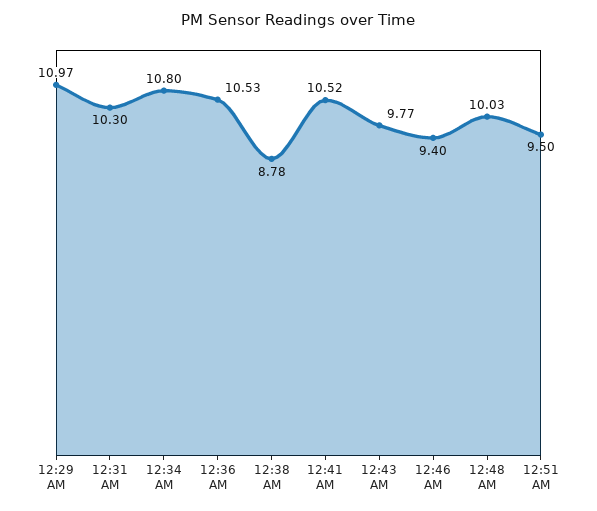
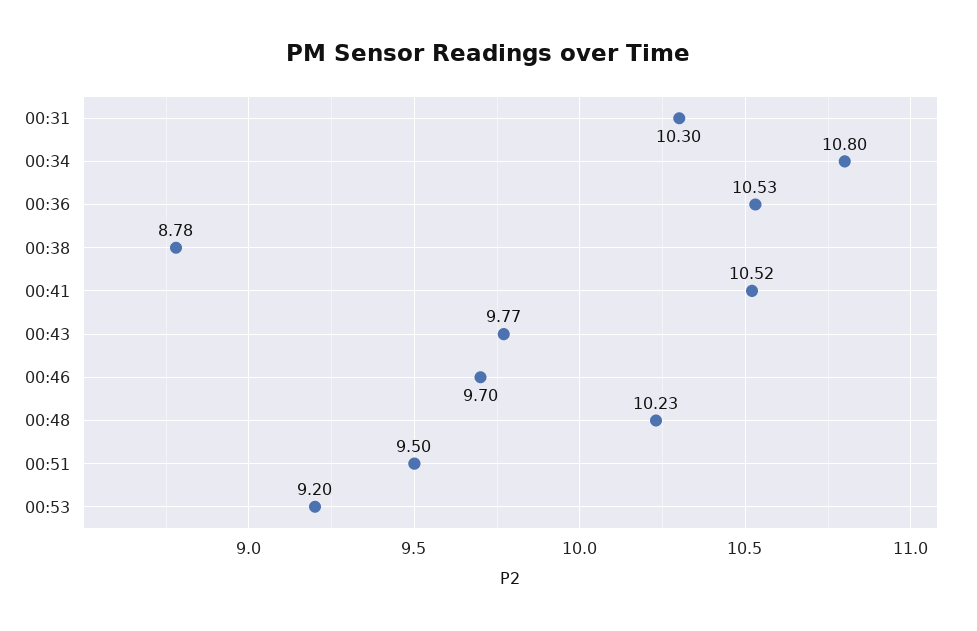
12:29 AM: 10.97 -> none
12:46 AM: 9.4 -> 9.7
12:48 AM: 10.03 -> 10.23
00:53: none -> 9.2

